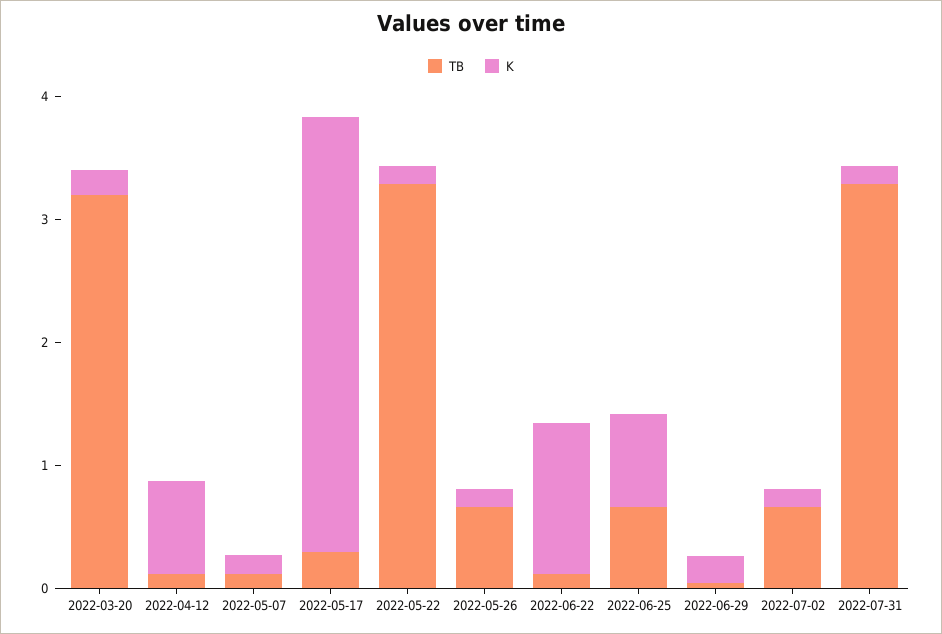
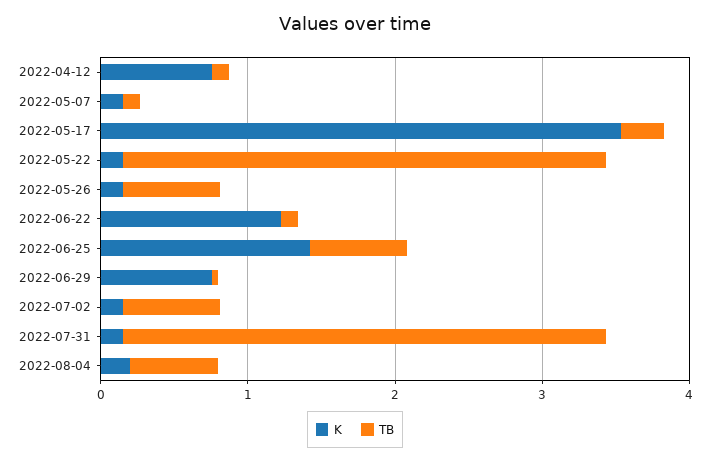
TB, 2022-03-20: 3.2 -> none
K, 2022-03-20: 0.2 -> none
K, 2022-06-25: 0.8 -> 1.4
K, 2022-06-29: 0.2 -> 0.8
K, 2022-08-04: none -> 0.2
TB, 2022-08-04: none -> 0.6

